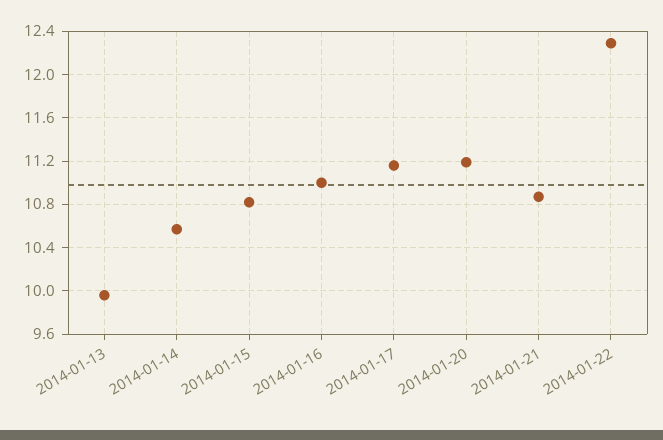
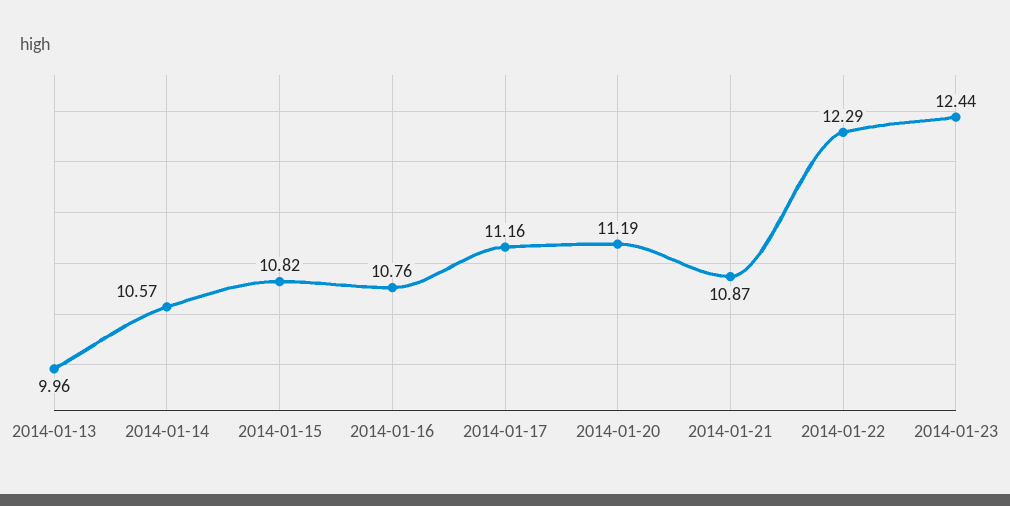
2014-01-16: 11 -> 10.76
2014-01-23: none -> 12.44

